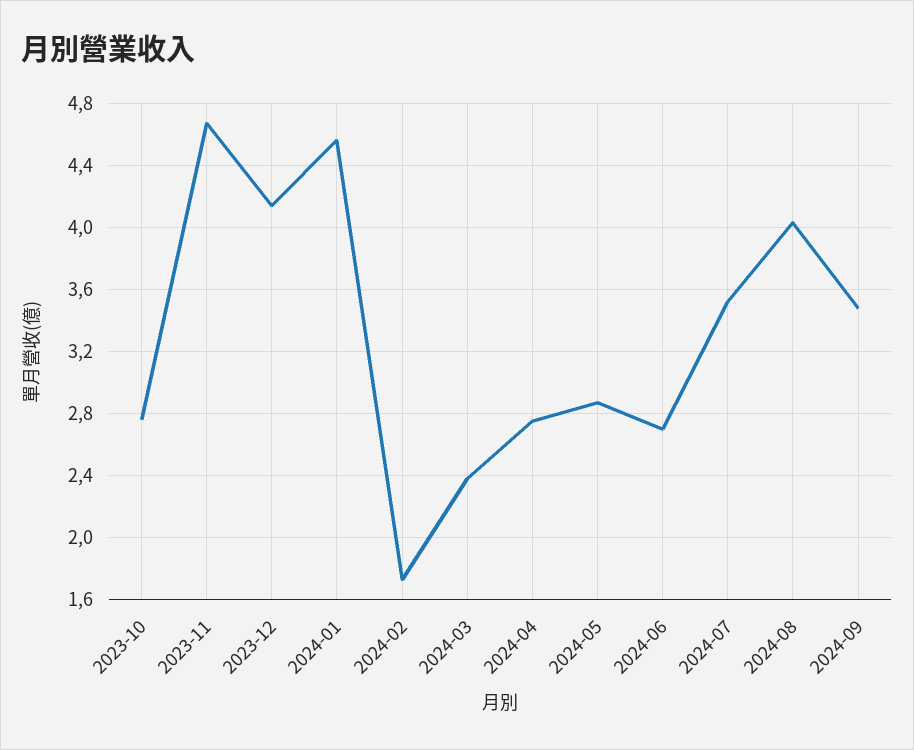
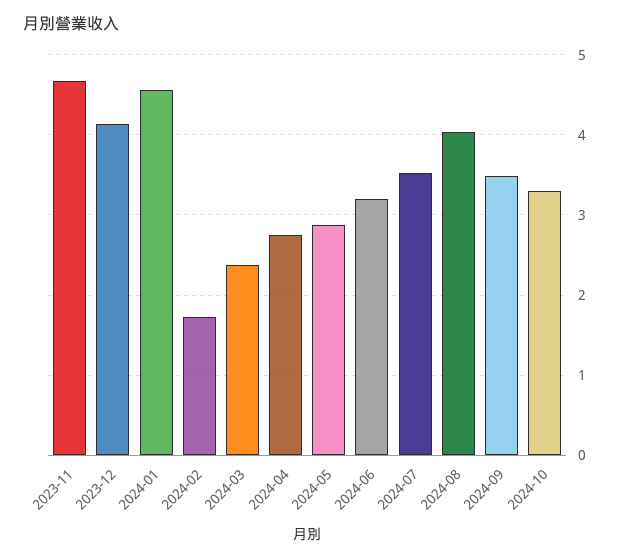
2023-10: 2.75 -> none
2024-06: 2.7 -> 3.2
2024-10: none -> 3.3

